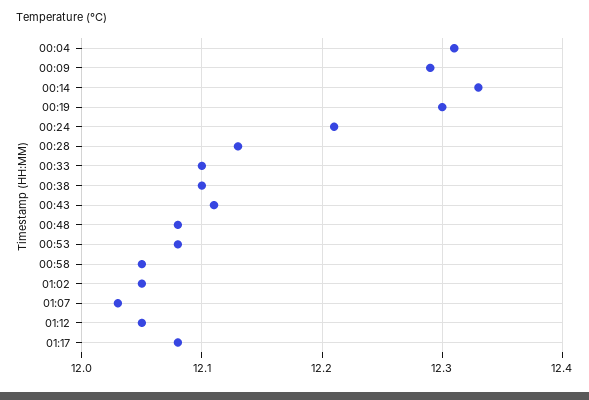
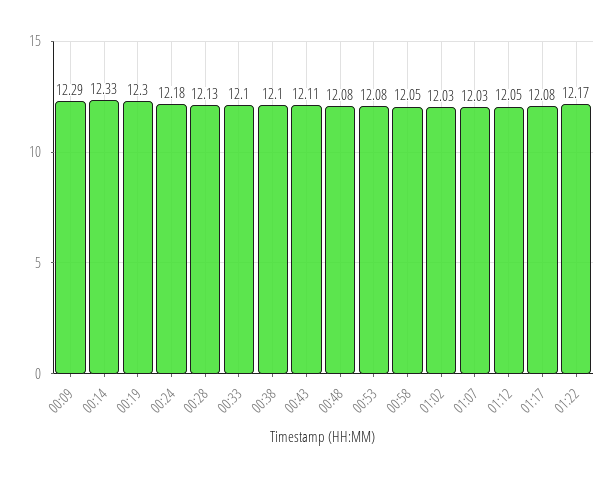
00:04: 12.31 -> none
00:24: 12.21 -> 12.18
01:02: 12.05 -> 12.03
01:22: none -> 12.17

